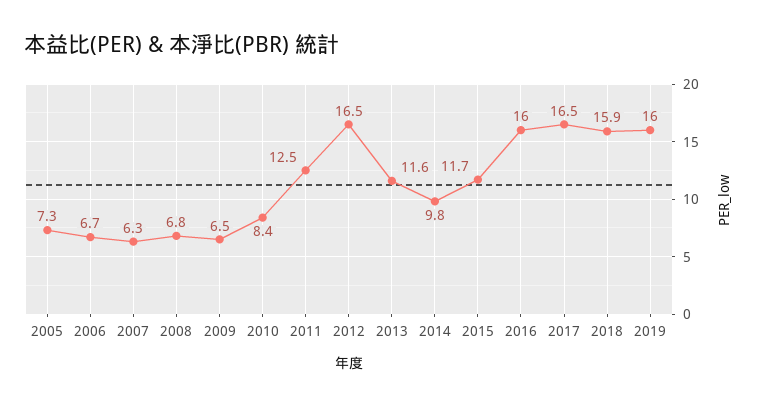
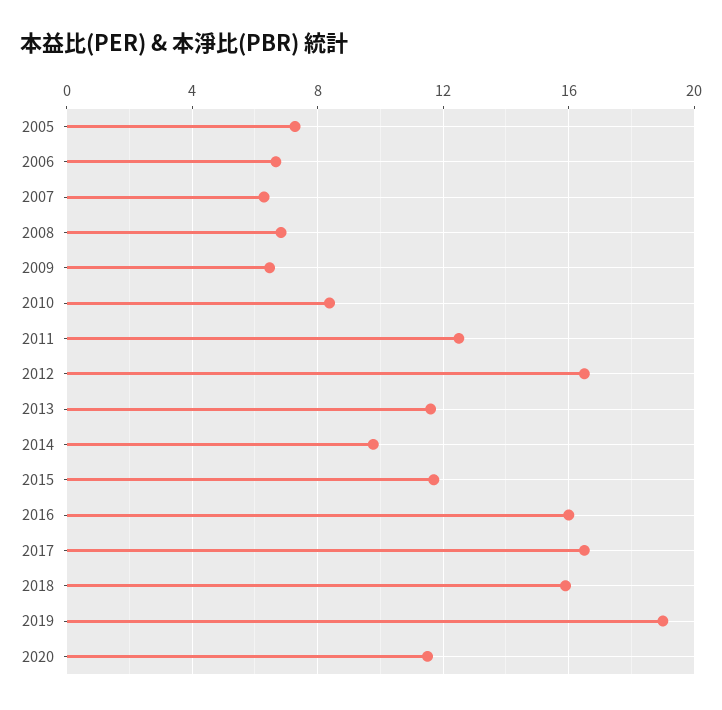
2019: 16 -> 19
2020: none -> 11.5

